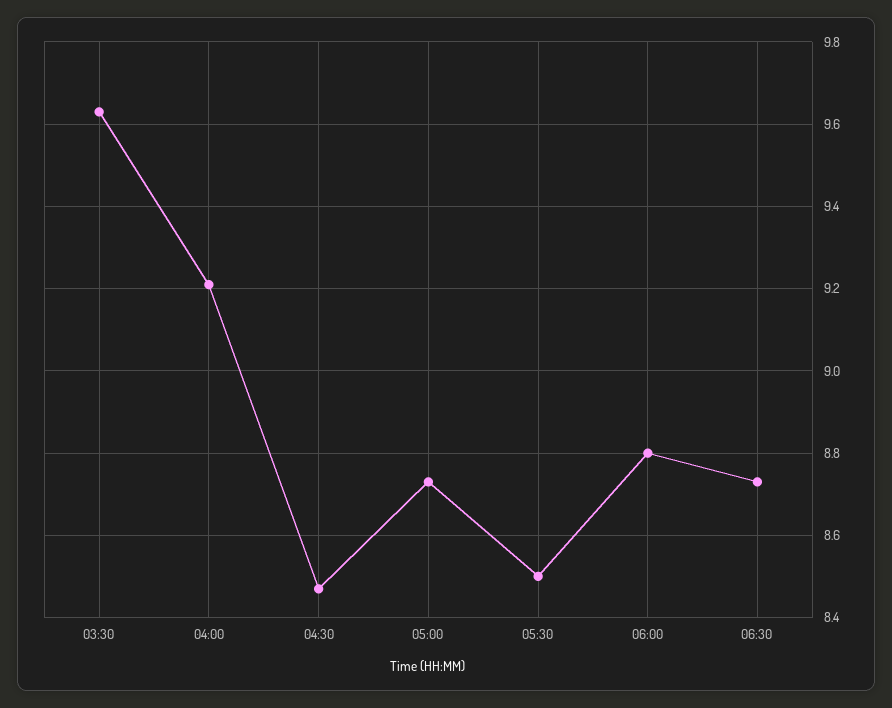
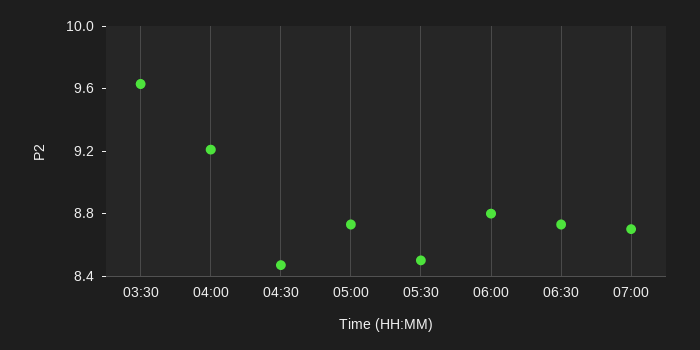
07:00: none -> 8.7

